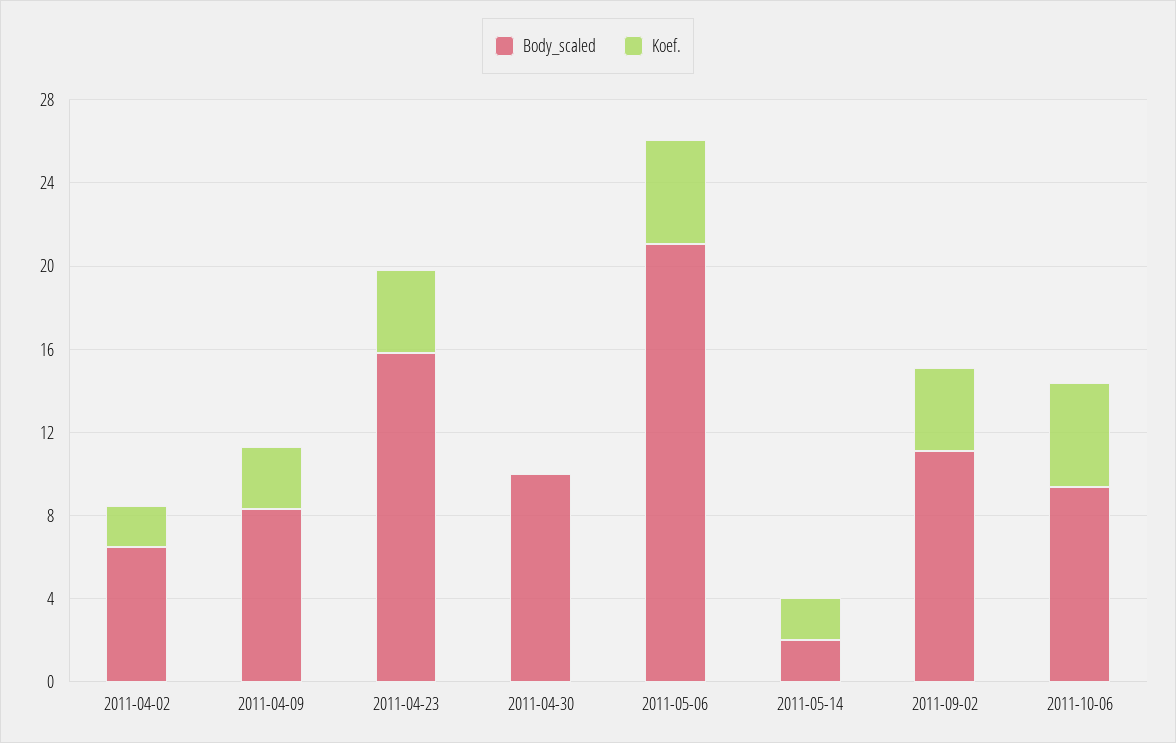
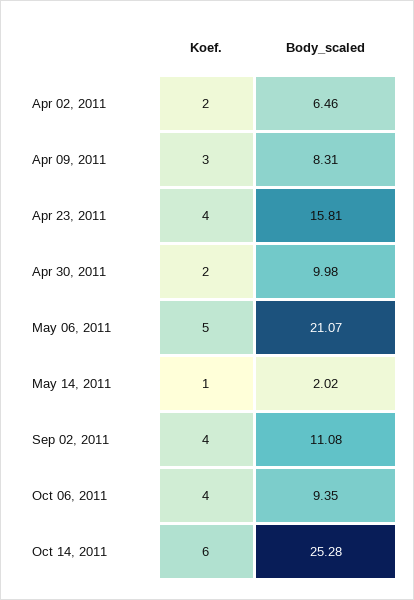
Koef., 2011-04-30: 0 -> 2
Koef., 2011-05-14: 2 -> 1
Koef., 2011-10-06: 5 -> 4
Koef., Oct 14, 2011: none -> 6
Body_scaled, Oct 14, 2011: none -> 25.28

